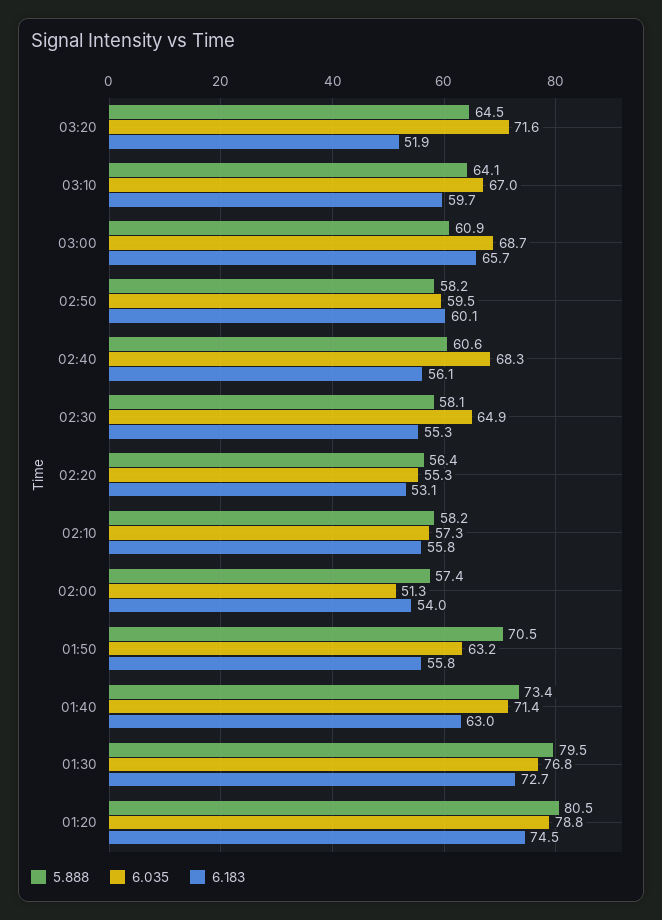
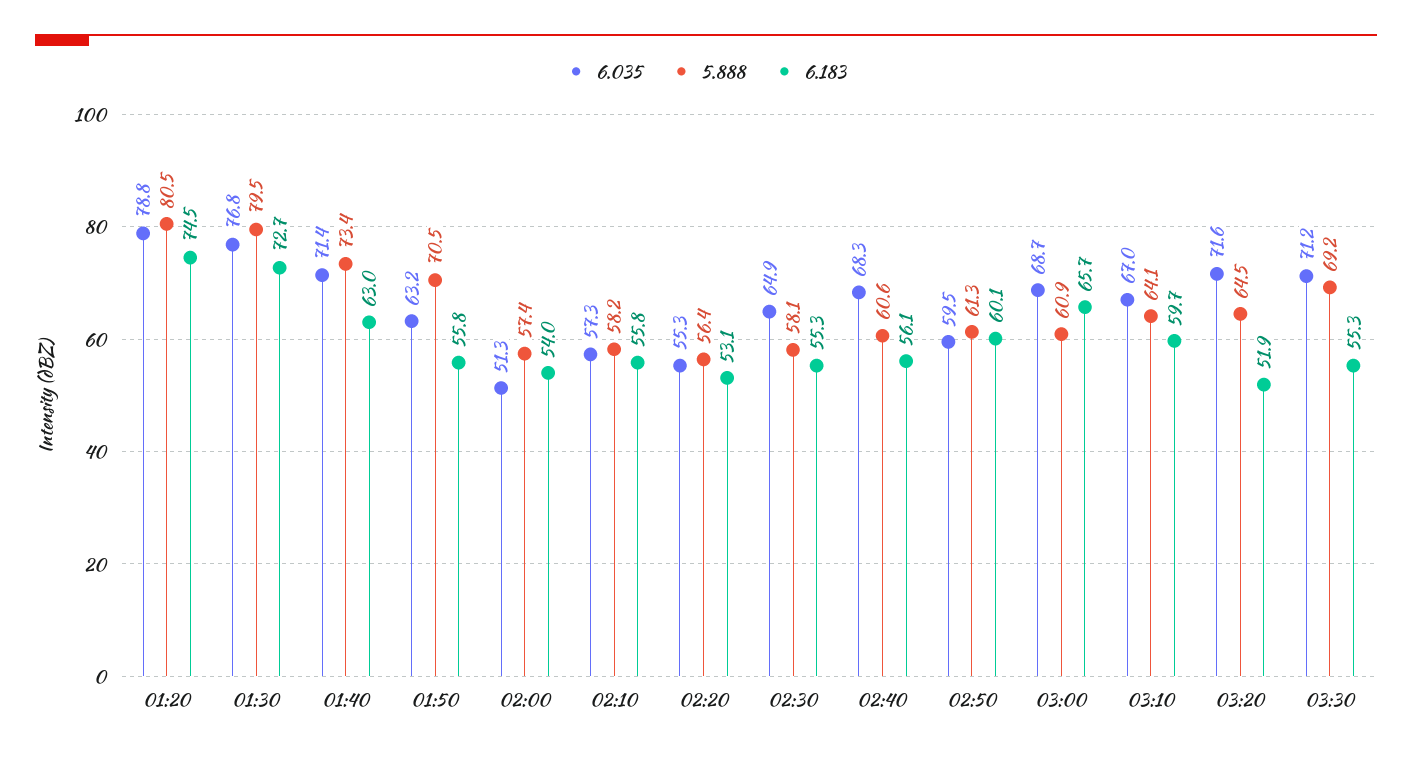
5.888, 02:50: 58.2 -> 61.3
6.035, 03:30: none -> 71.2
5.888, 03:30: none -> 69.2
6.183, 03:30: none -> 55.3

